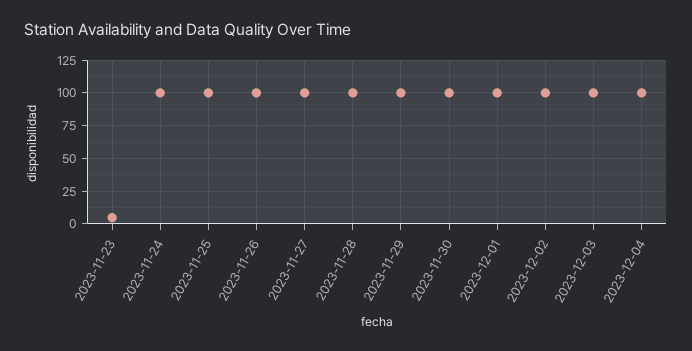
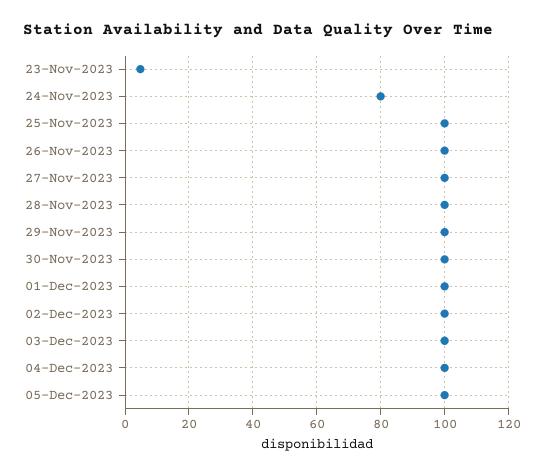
2023-11-24: 100 -> 80
05-Dec-2023: none -> 100

